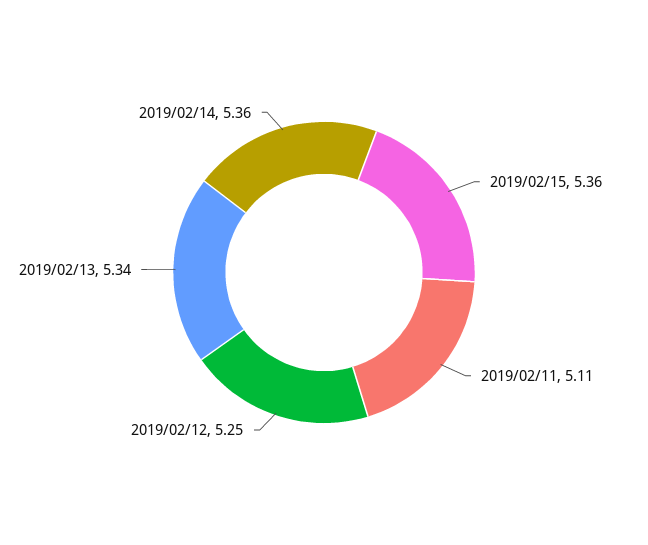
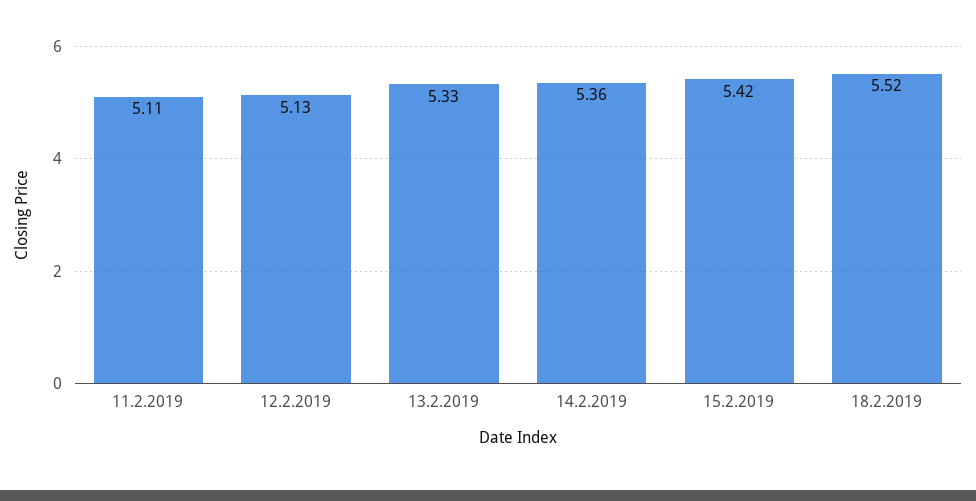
2019/02/15: 5.36 -> 5.42
2019/02/12: 5.25 -> 5.13
2019/02/13: 5.34 -> 5.33
18.2.2019: none -> 5.52

